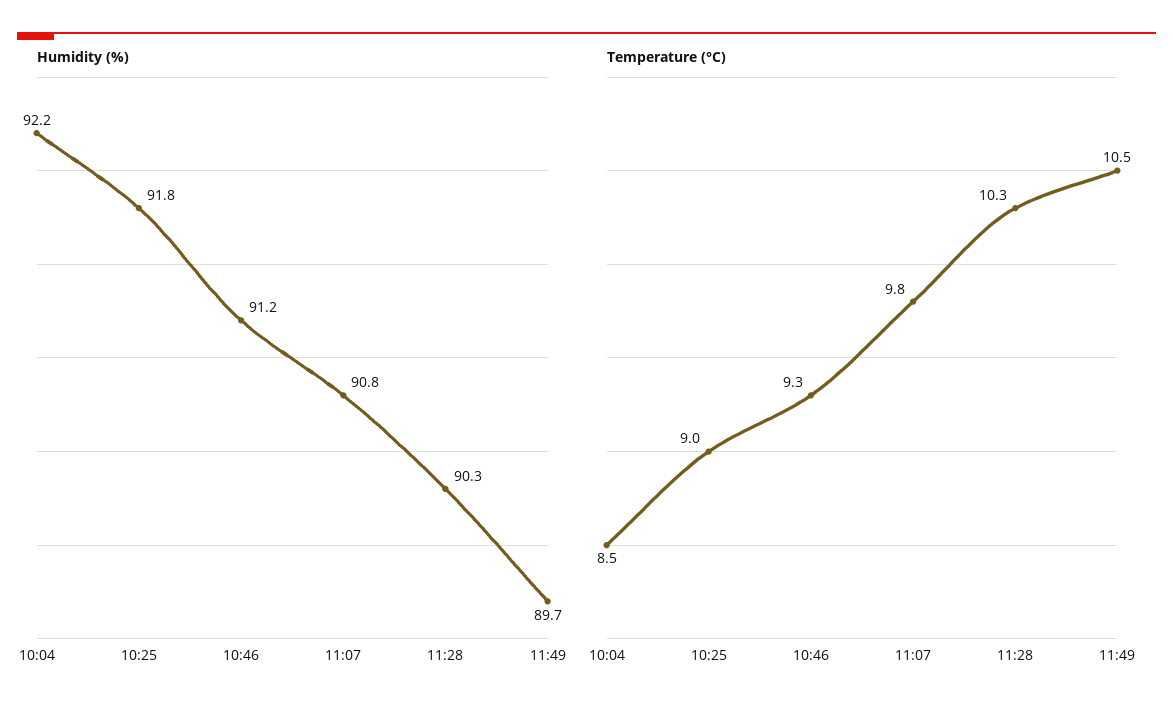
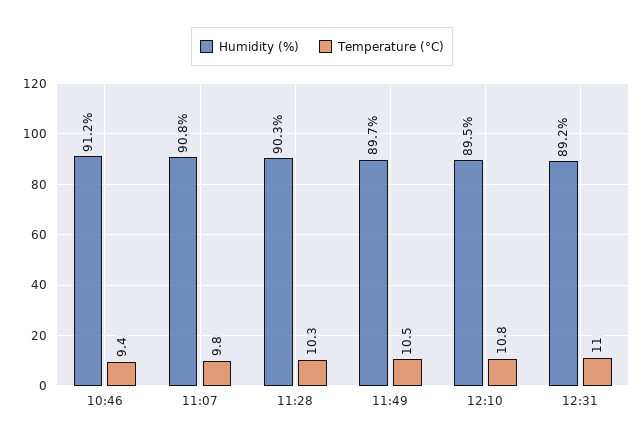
Humidity (%), 10:04: 92.2 -> none
Humidity (%), 10:25: 91.8 -> none
Temperature (°C), 10:04: 8.5 -> none
Temperature (°C), 10:25: 9 -> none
Temperature (°C), 10:46: 9.3 -> 9.4
Humidity (%), 12:10: none -> 89.5
Temperature (°C), 12:10: none -> 10.8
Humidity (%), 12:31: none -> 89.2
Temperature (°C), 12:31: none -> 11

